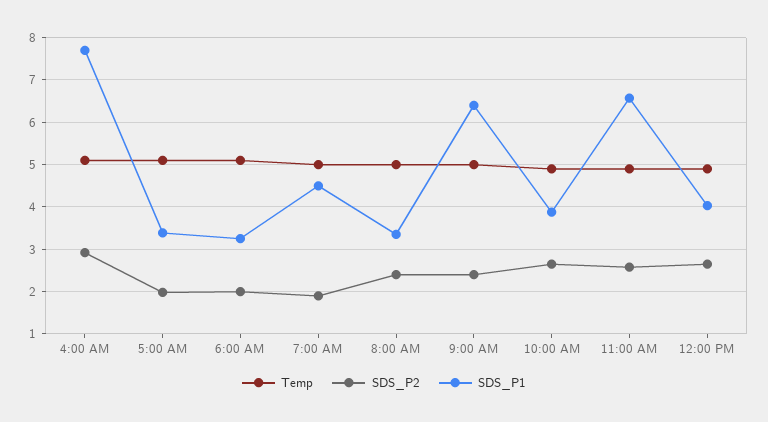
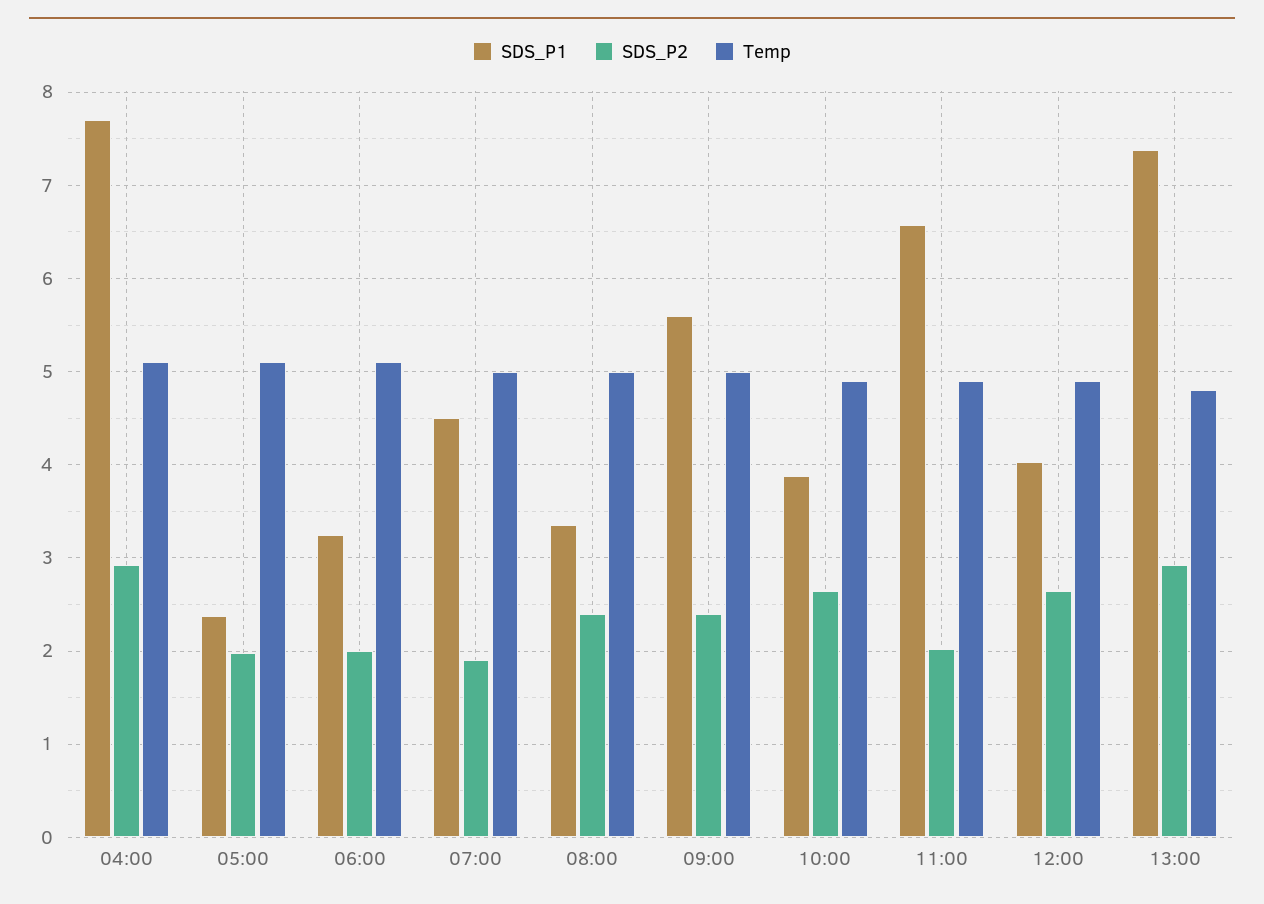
SDS_P1, 5:00 AM: 3.4 -> 2.4
SDS_P1, 9:00 AM: 6.4 -> 5.6
SDS_P2, 11:00 AM: 2.6 -> 2
SDS_P1, 13:00: none -> 7.4
SDS_P2, 13:00: none -> 2.9
Temp, 13:00: none -> 4.8

